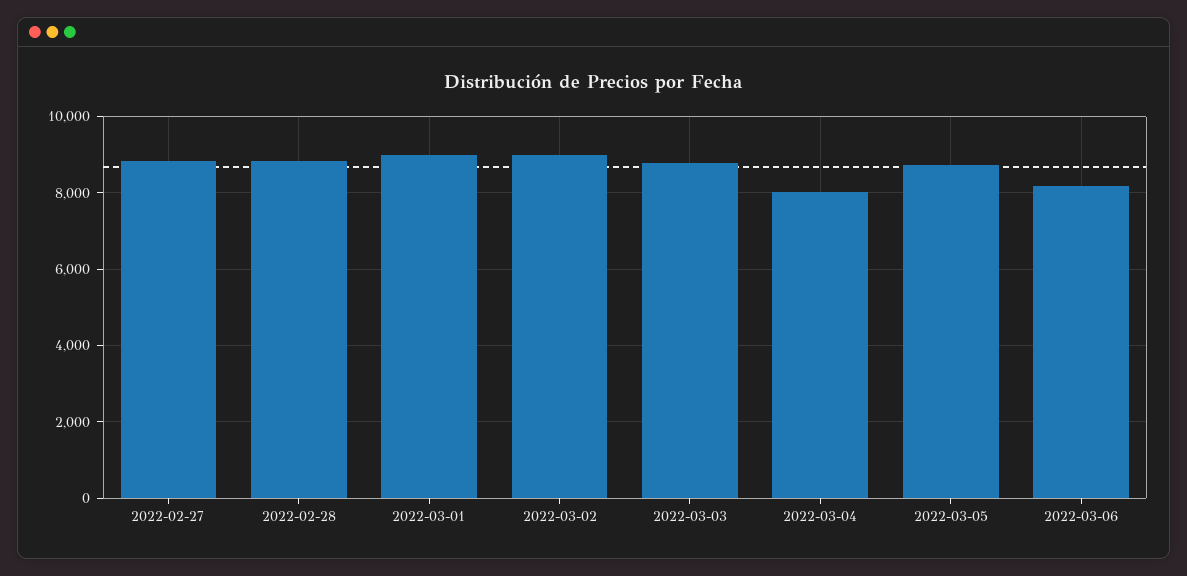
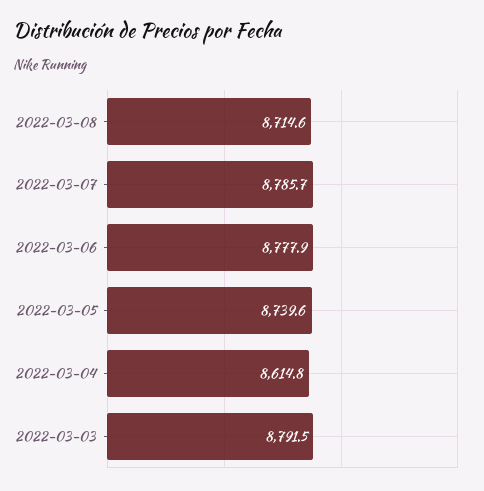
2022-02-27: 8800 -> none
2022-02-28: 8800 -> none
2022-03-01: 9000 -> none
2022-03-02: 9000 -> none
2022-03-04: 8000 -> 8614.8
2022-03-06: 8200 -> 8777.9
2022-03-08: none -> 8714.6
2022-03-07: none -> 8785.7

